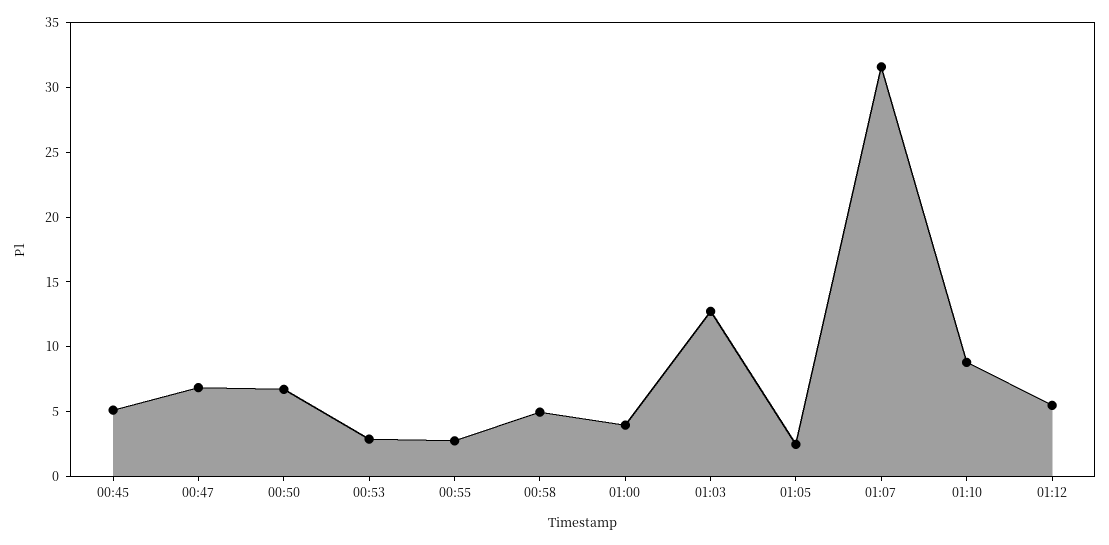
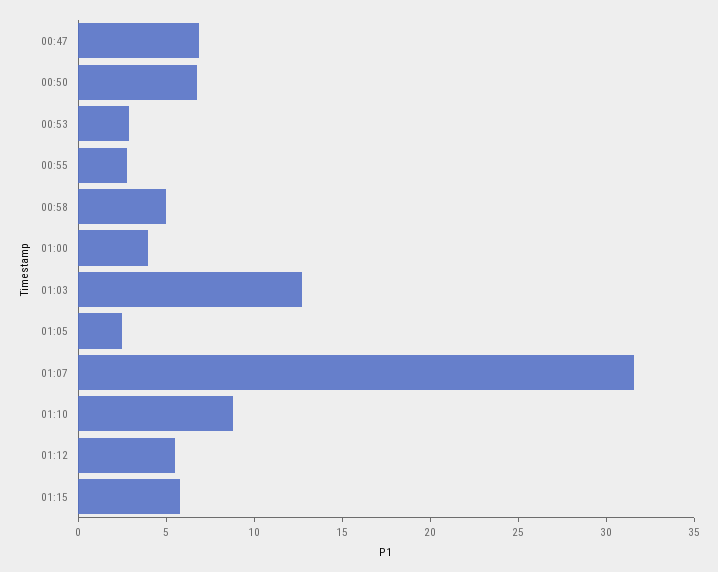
00:45: 5 -> none
01:15: none -> 6

